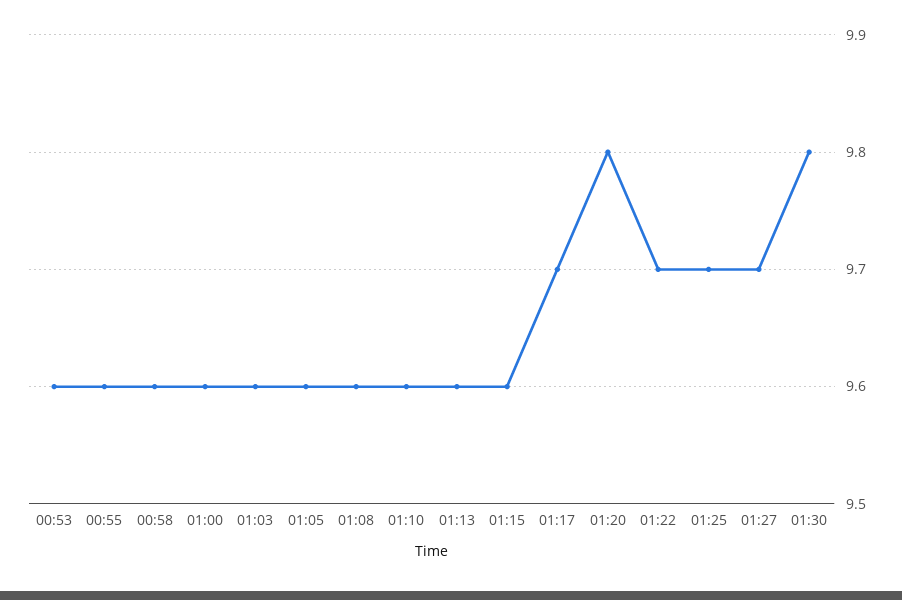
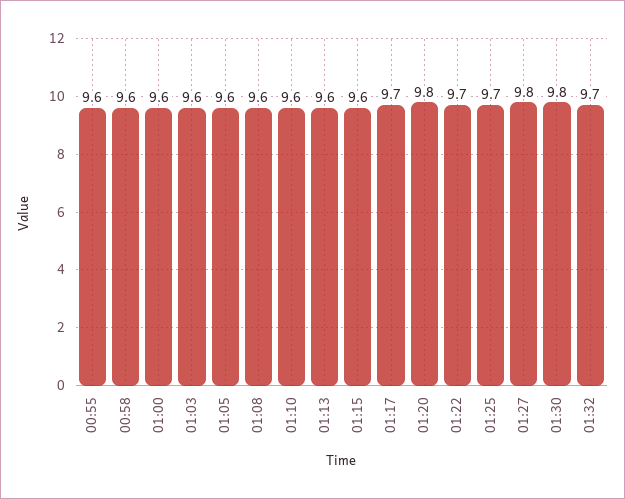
00:53: 9.6 -> none
01:27: 9.7 -> 9.8
01:32: none -> 9.7

